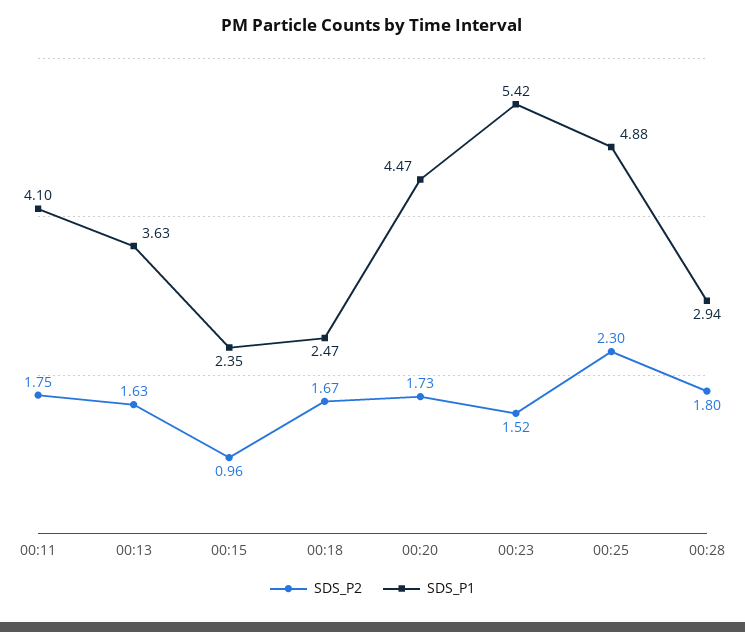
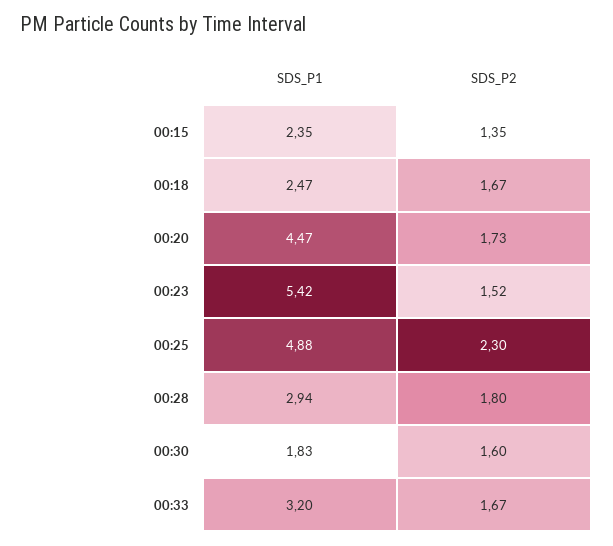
SDS_P2, 00:11: 1.75 -> none
SDS_P1, 00:11: 4.1 -> none
SDS_P2, 00:13: 1.63 -> none
SDS_P1, 00:13: 3.63 -> none
SDS_P2, 00:15: 0.96 -> 1.35
SDS_P1, 00:30: none -> 1.83
SDS_P2, 00:30: none -> 1.6
SDS_P1, 00:33: none -> 3.2
SDS_P2, 00:33: none -> 1.67

